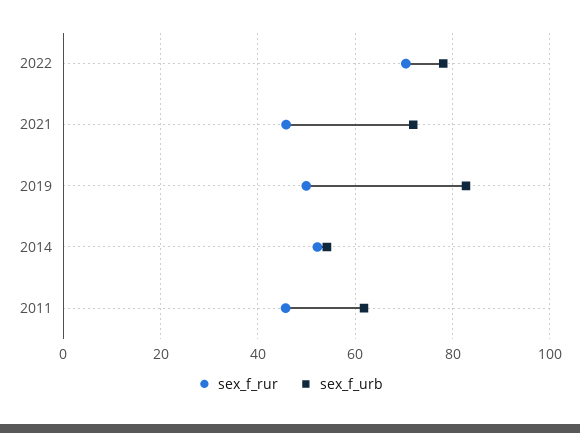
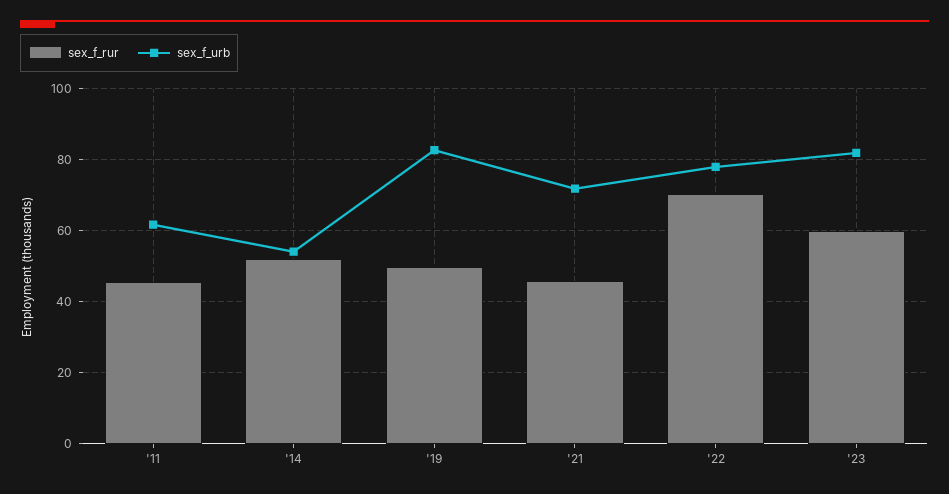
sex_f_rur, '23: none -> 60
sex_f_urb, '23: none -> 82

